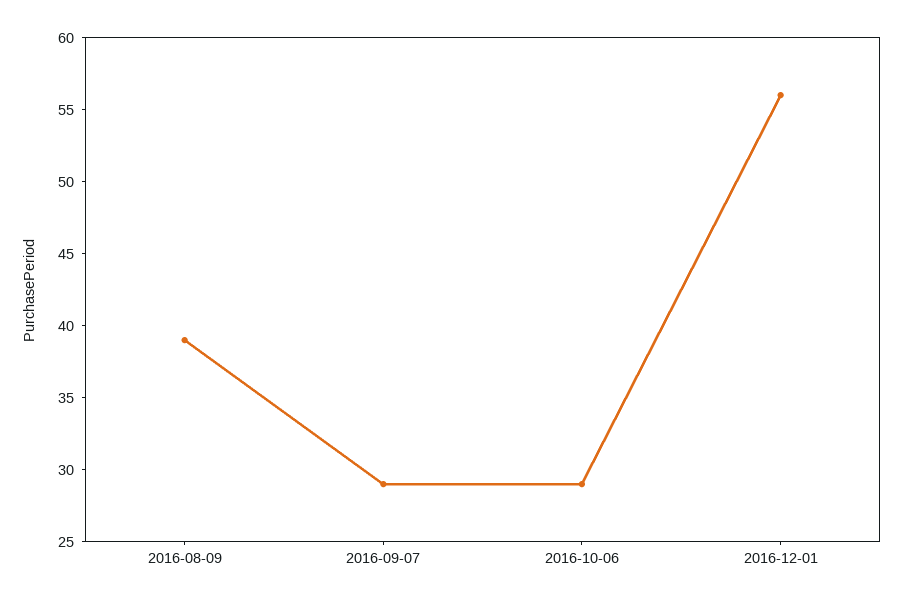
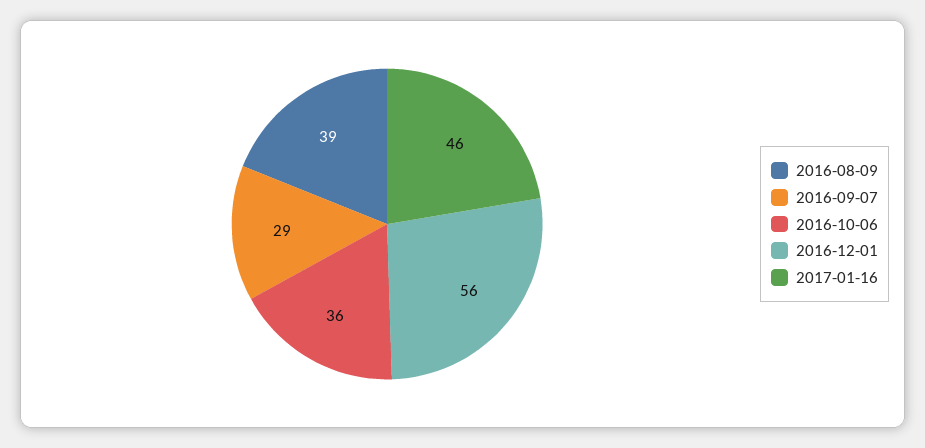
2016-10-06: 29 -> 36
2017-01-16: none -> 46

